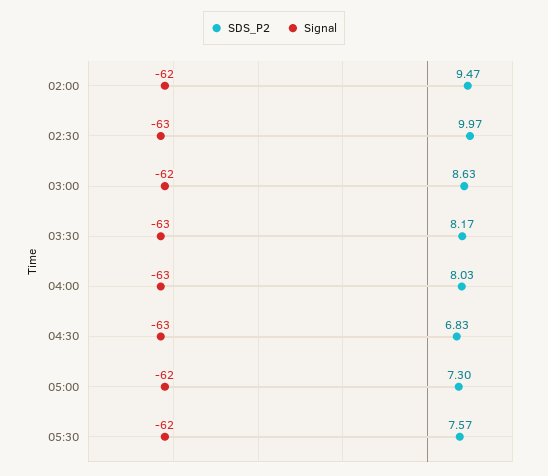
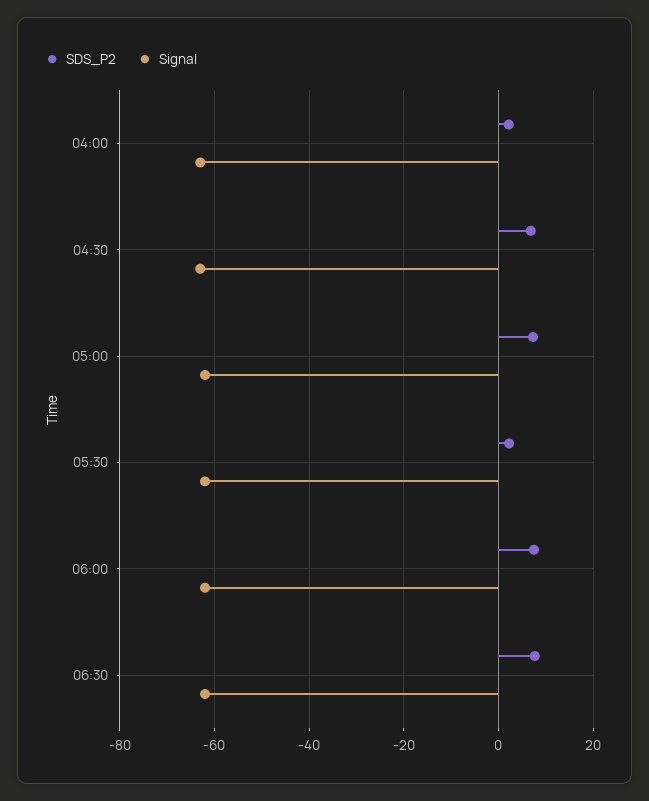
SDS_P2, 02:00: 9.47 -> none
Signal, 02:00: -62 -> none
SDS_P2, 02:30: 9.97 -> none
Signal, 02:30: -63 -> none
SDS_P2, 03:00: 8.63 -> none
Signal, 03:00: -62 -> none
SDS_P2, 03:30: 8.17 -> none
Signal, 03:30: -63 -> none
SDS_P2, 04:00: 8.03 -> 2
SDS_P2, 05:30: 7.57 -> 2
SDS_P2, 06:00: none -> 8
Signal, 06:00: none -> -62
SDS_P2, 06:30: none -> 8
Signal, 06:30: none -> -62

